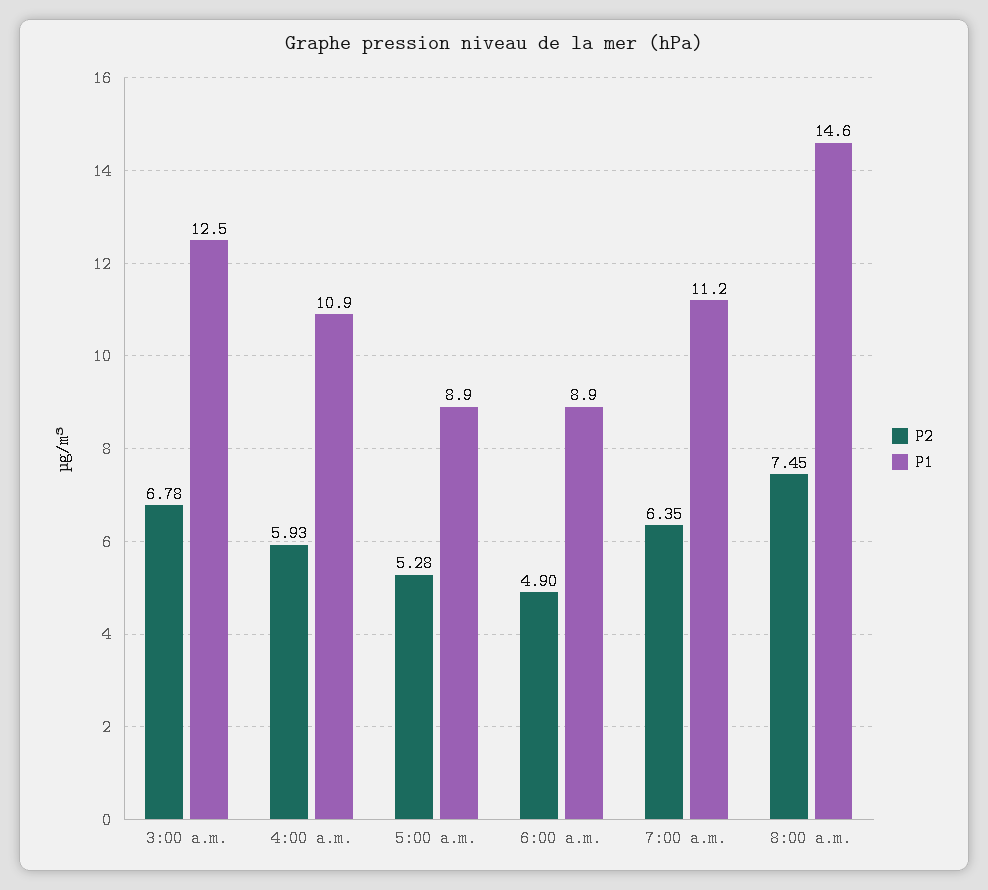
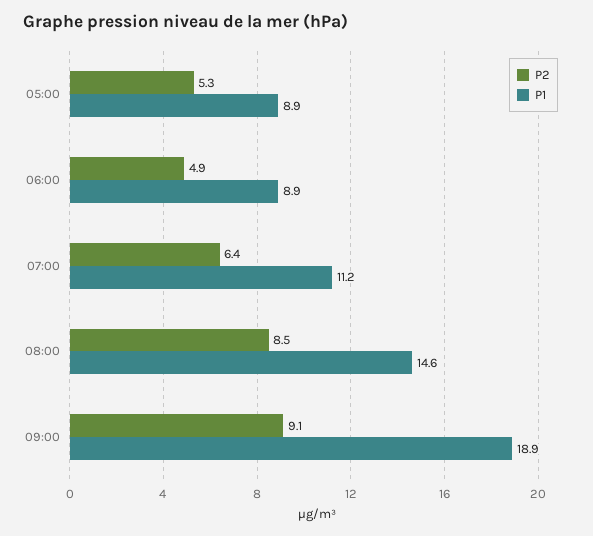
P2, 3:00 a.m.: 6.78 -> none
P1, 3:00 a.m.: 12.5 -> none
P2, 4:00 a.m.: 5.93 -> none
P1, 4:00 a.m.: 10.9 -> none
P2, 8:00 a.m.: 7.45 -> 8.5
P2, 09:00: none -> 9.1
P1, 09:00: none -> 18.9

